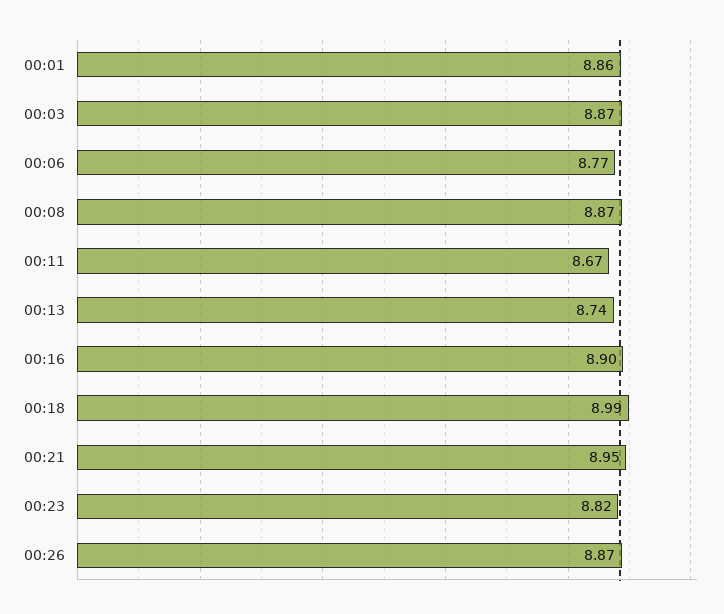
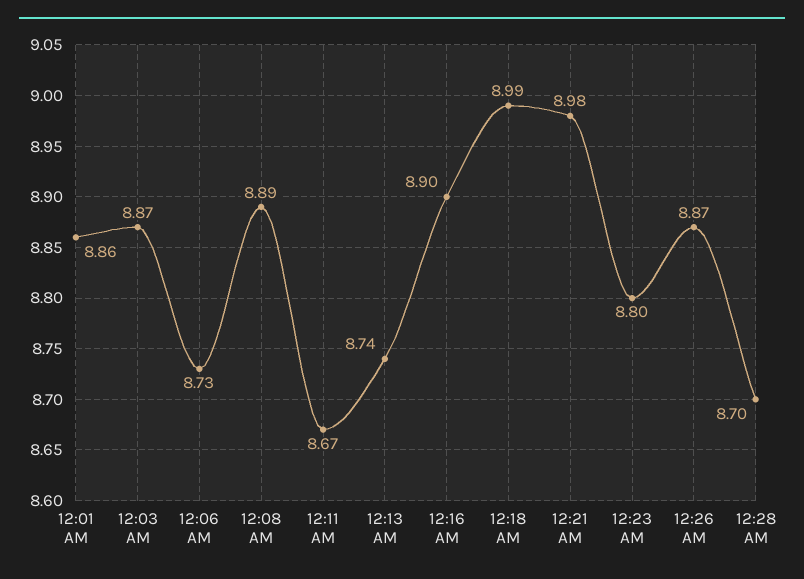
00:06: 8.77 -> 8.73
00:08: 8.87 -> 8.89
00:21: 8.95 -> 8.98
00:23: 8.82 -> 8.8
12:28 AM: none -> 8.7

